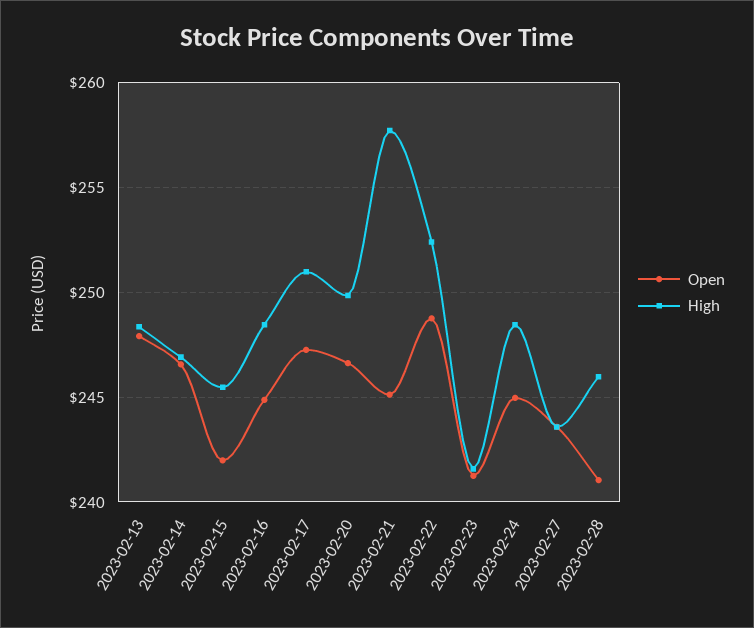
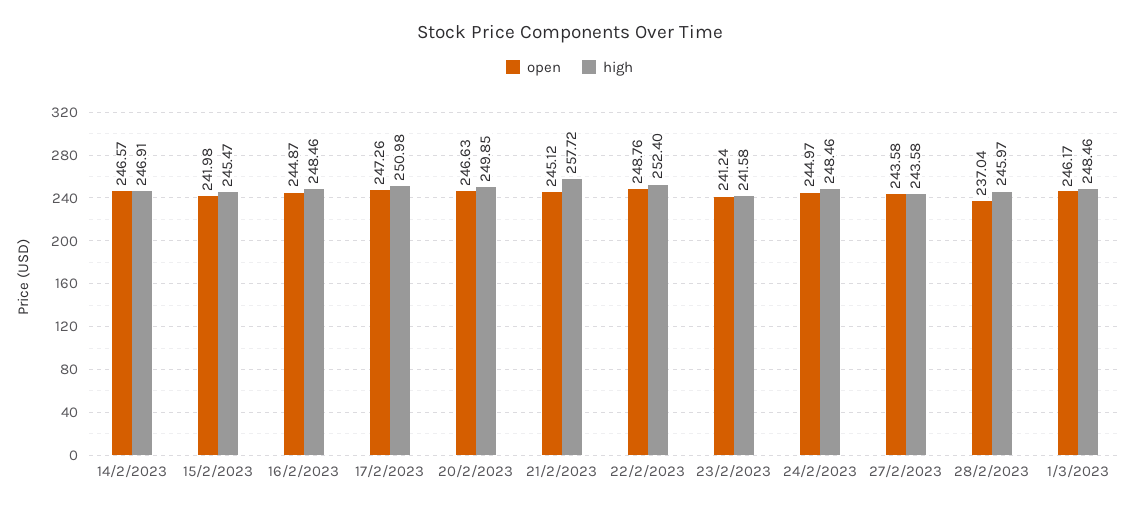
Open, 2023-02-13: 248 -> none
High, 2023-02-13: 248.5 -> none
Open, 2023-02-28: 241 -> 237.04
Open, 1/3/2023: none -> 246.17
High, 1/3/2023: none -> 248.46

